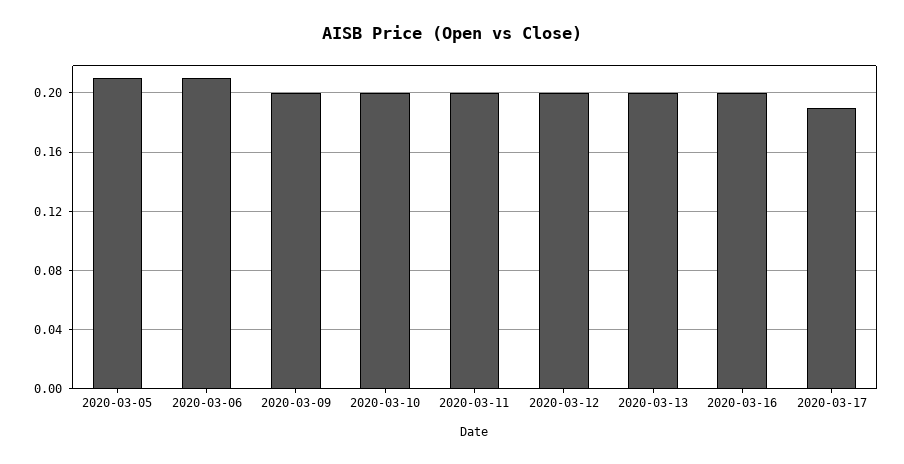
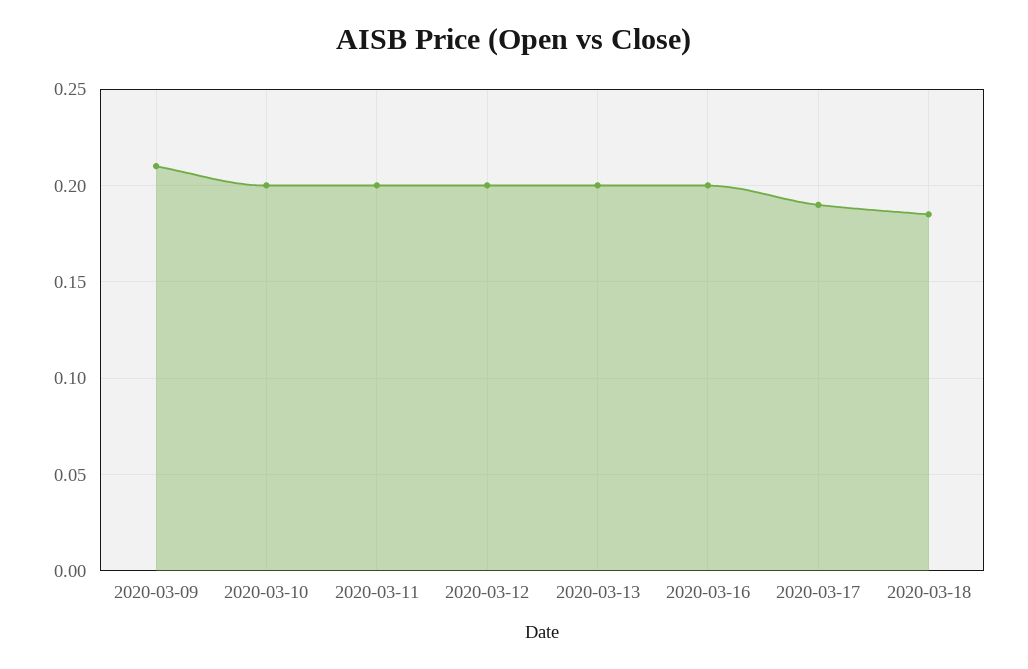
2020-03-05: 0.21 -> none
2020-03-06: 0.21 -> none
2020-03-09: 0.2 -> 0.21
2020-03-18: none -> 0.185

